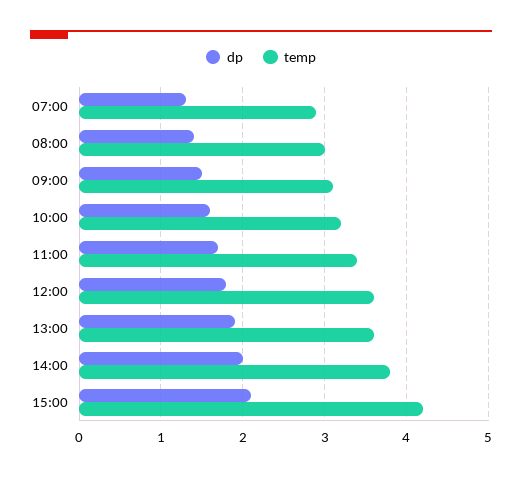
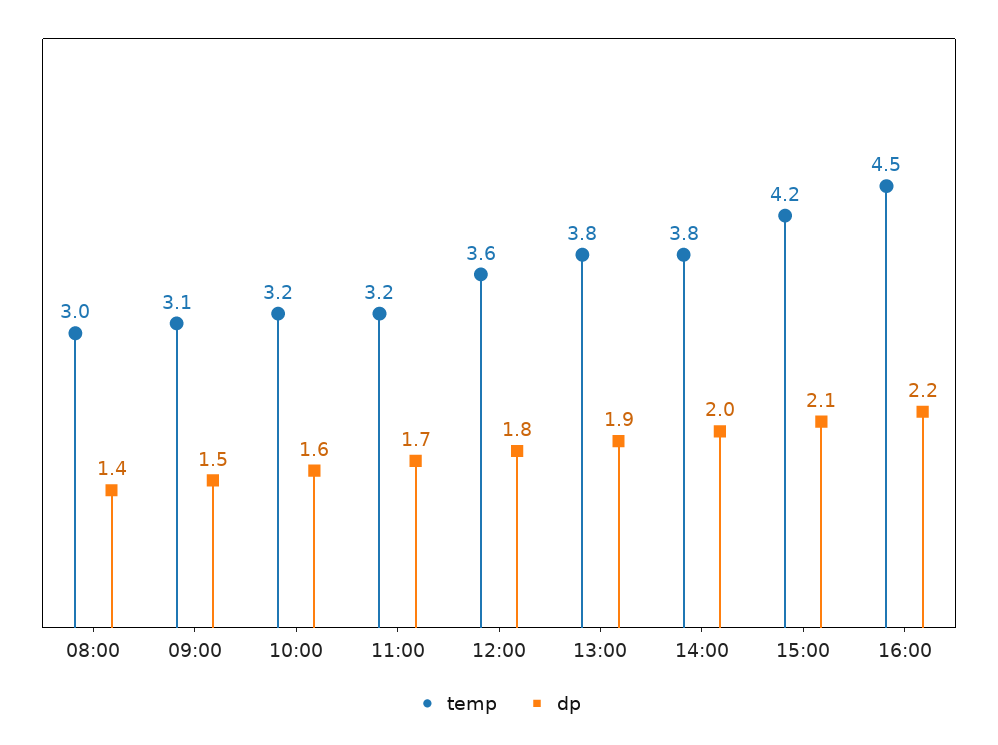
dp, 07:00: 1.3 -> none
temp, 07:00: 2.9 -> none
temp, 11:00: 3.4 -> 3.2
temp, 13:00: 3.6 -> 3.8
temp, 16:00: none -> 4.5
dp, 16:00: none -> 2.2

